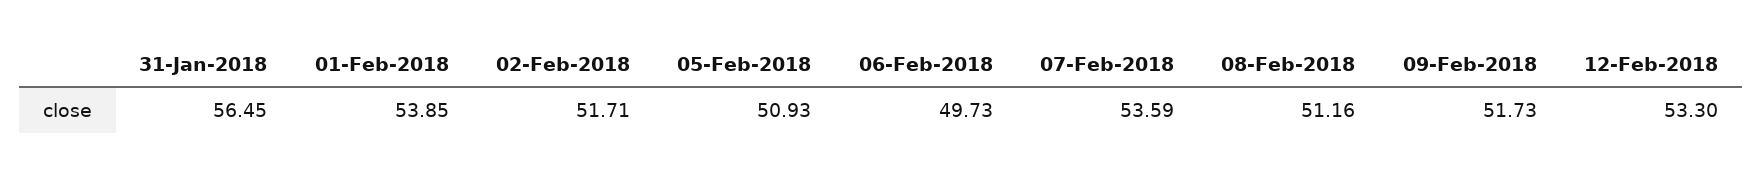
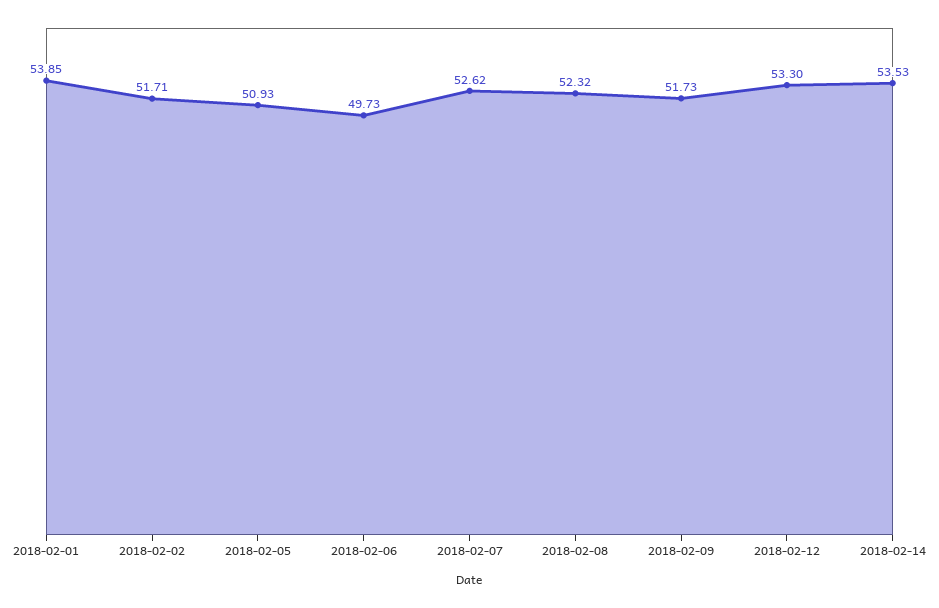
31-Jan-2018: 56.45 -> none
07-Feb-2018: 53.59 -> 52.62
08-Feb-2018: 51.16 -> 52.32
2018-02-14: none -> 53.53

